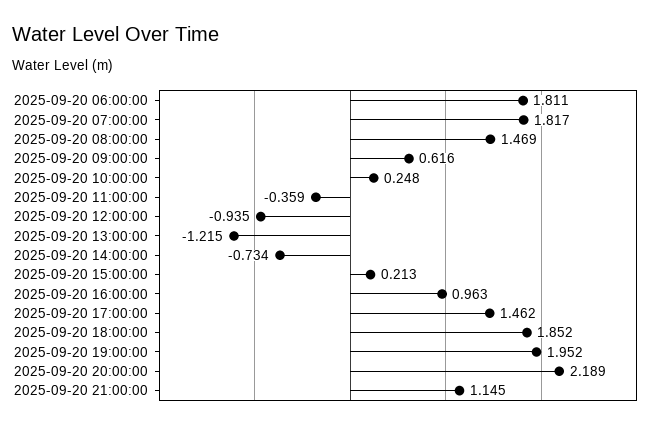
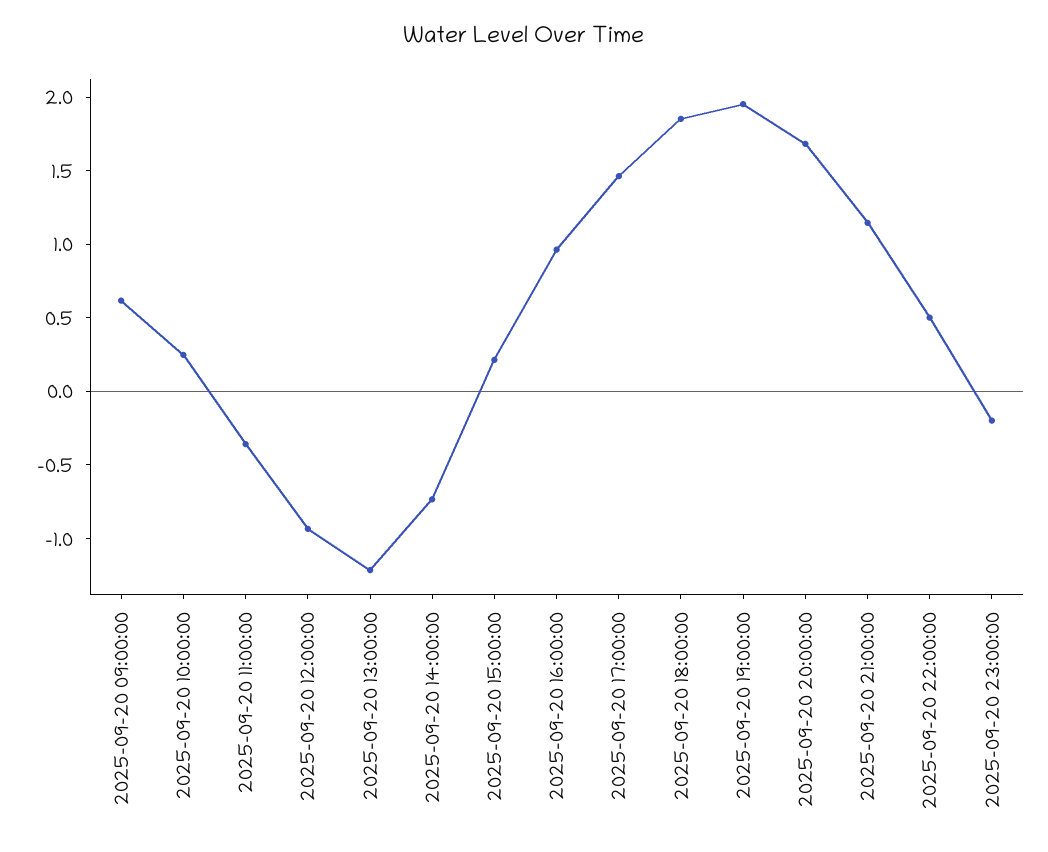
2025-09-20 06:00:00: 1.811 -> none
2025-09-20 07:00:00: 1.817 -> none
2025-09-20 08:00:00: 1.469 -> none
2025-09-20 20:00:00: 2.189 -> 1.7
2025-09-20 22:00:00: none -> 0.5
2025-09-20 23:00:00: none -> -0.2

